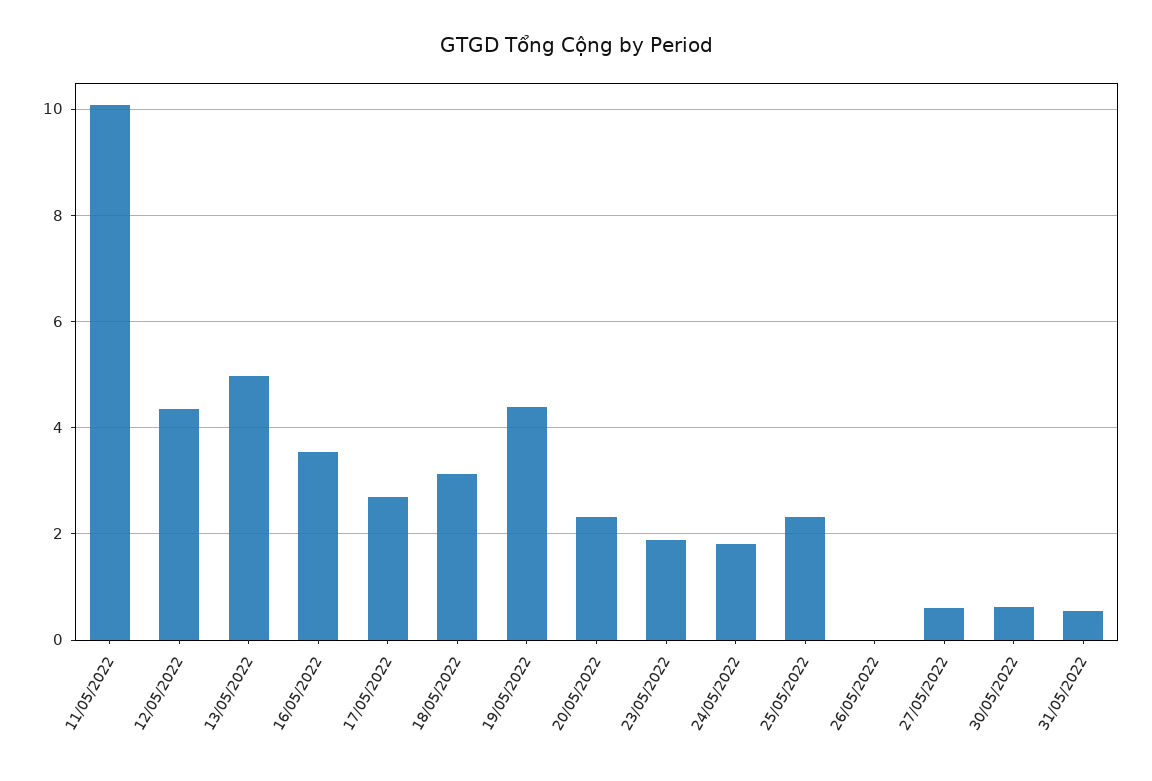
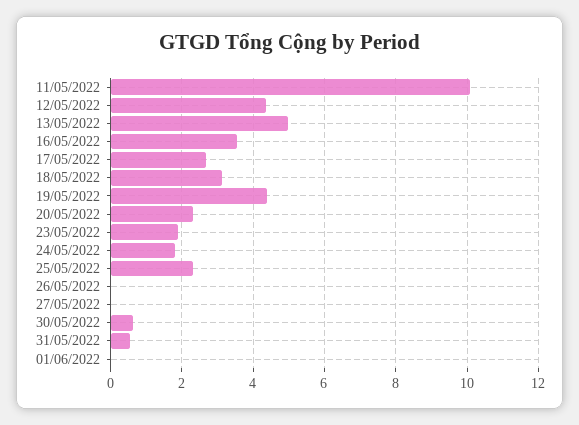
27/05/2022: 0.6 -> 0
01/06/2022: none -> 0

